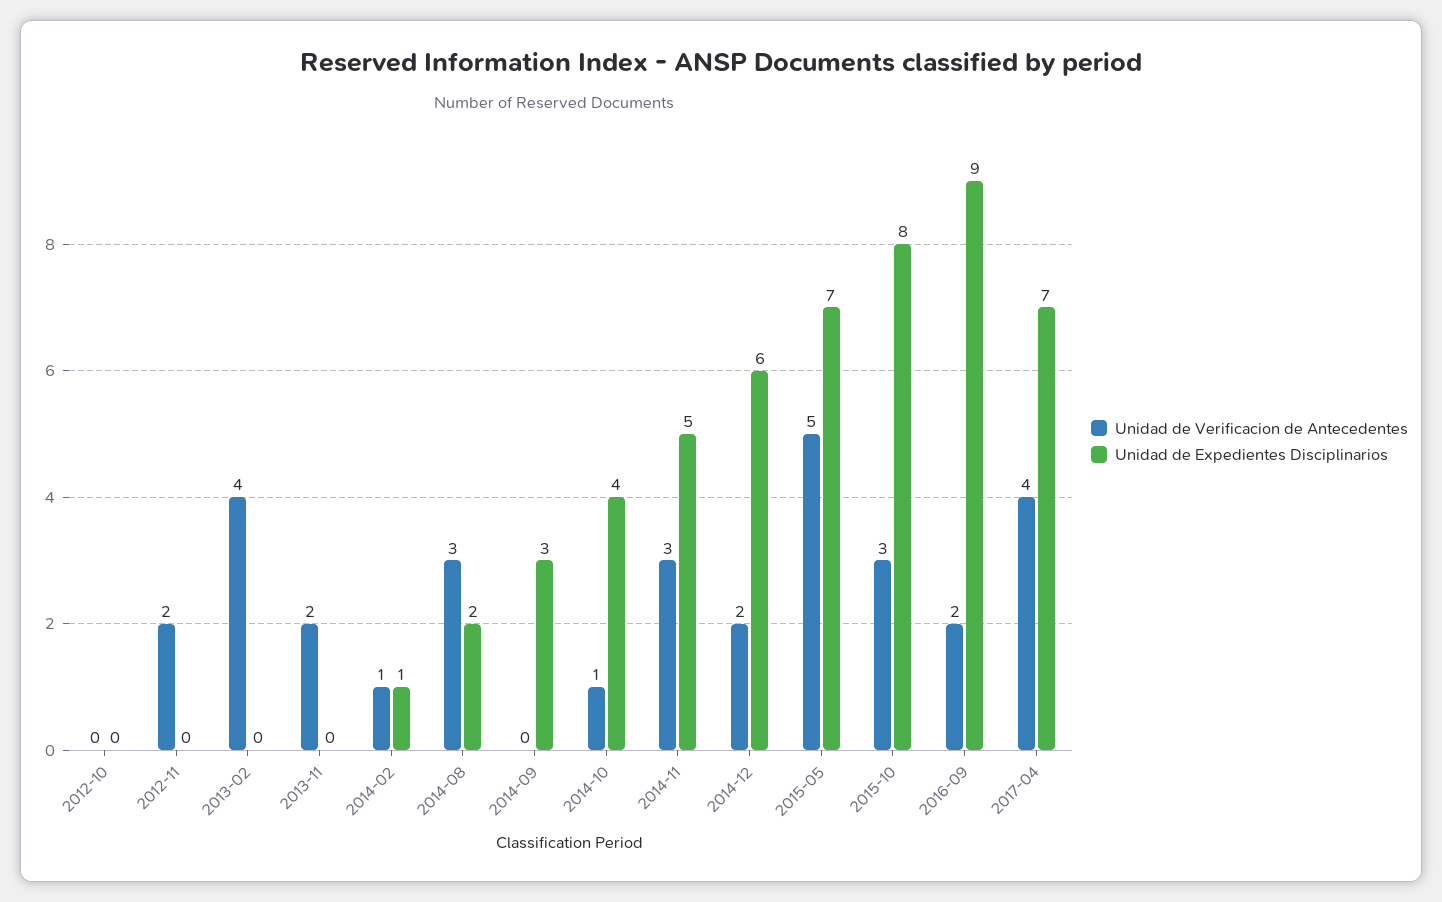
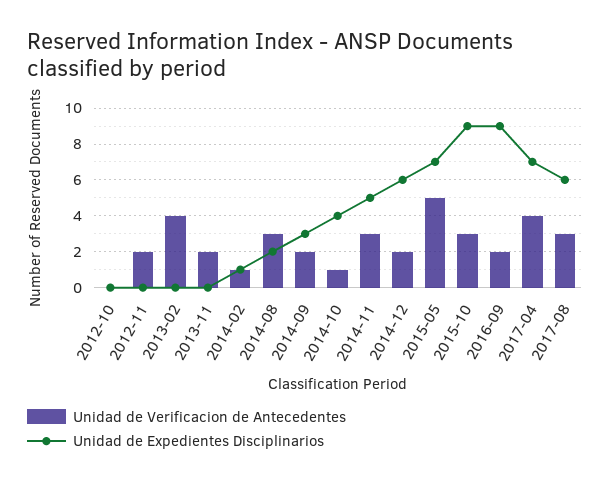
Unidad de Verificacion de Antecedentes, 2014-09: 0 -> 2
Unidad de Expedientes Disciplinarios, 2015-10: 8 -> 9
Unidad de Verificacion de Antecedentes, 2017-08: none -> 3
Unidad de Expedientes Disciplinarios, 2017-08: none -> 6

